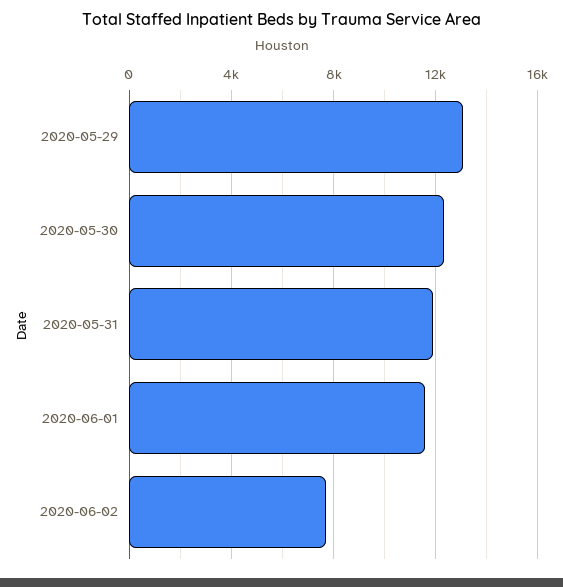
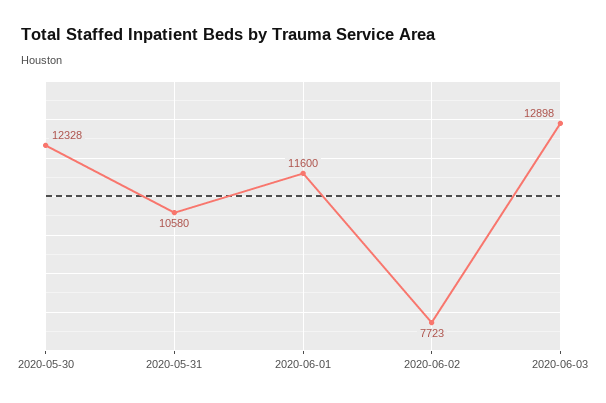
2020-05-29: 13000 -> none
2020-05-31: 12000 -> 10580
2020-06-03: none -> 12898

